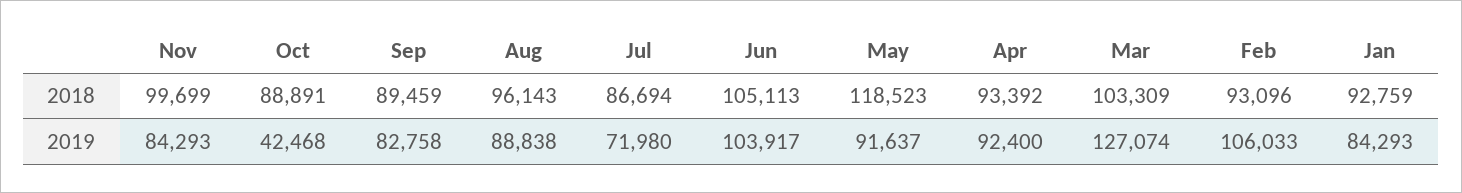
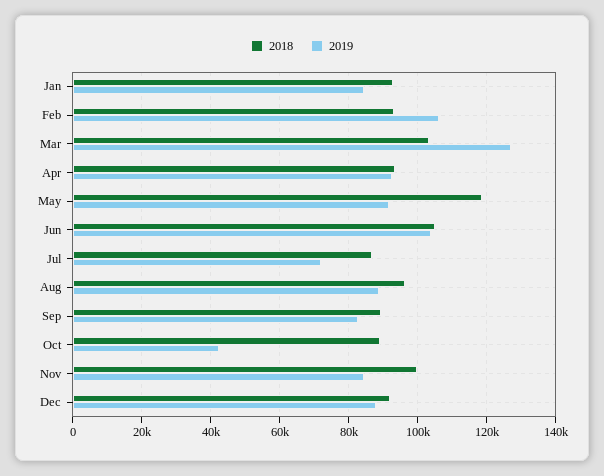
2018, Dec: none -> 92000
2019, Dec: none -> 88000

